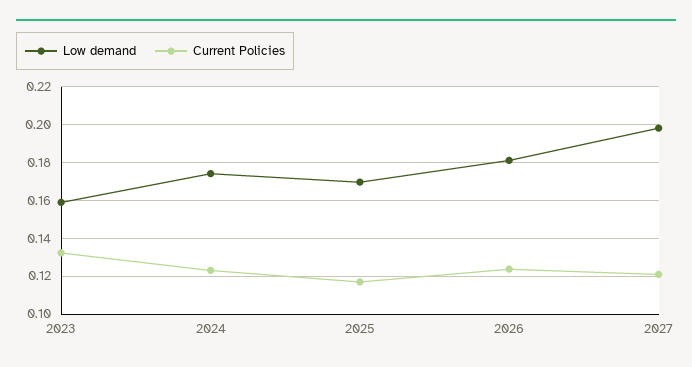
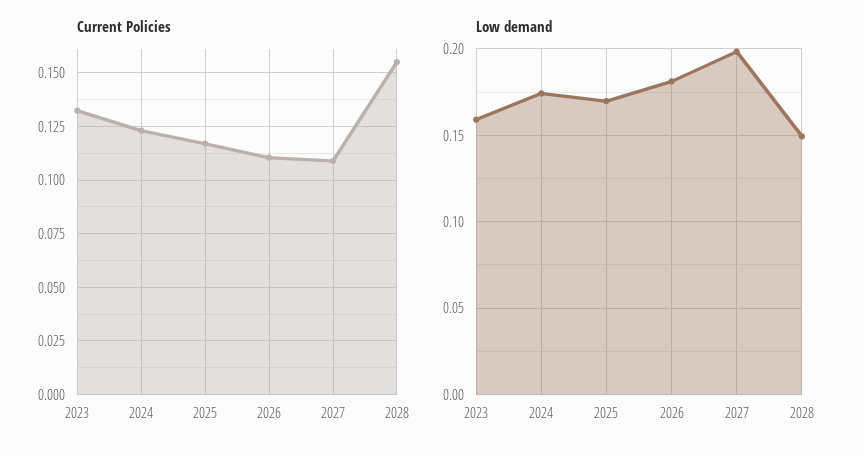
Current Policies, 2026: 0.125 -> 0.11
Current Policies, 2027: 0.12 -> 0.11
Current Policies, 2028: none -> 0.155
Low demand, 2028: none -> 0.15

